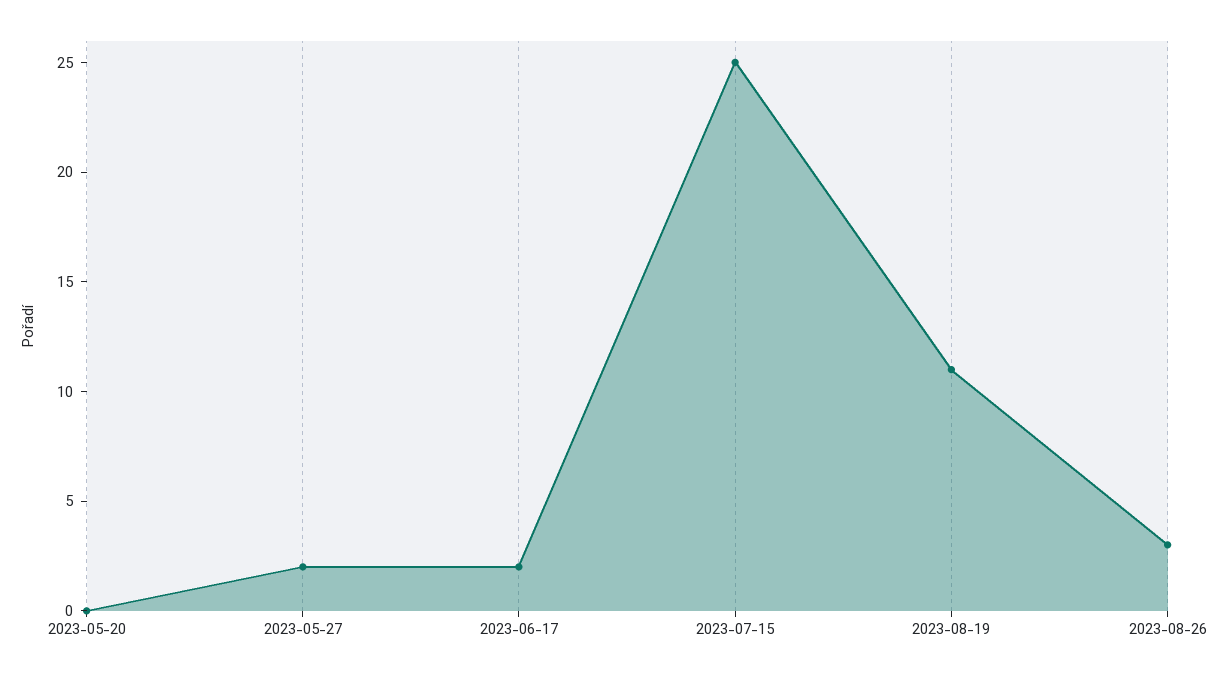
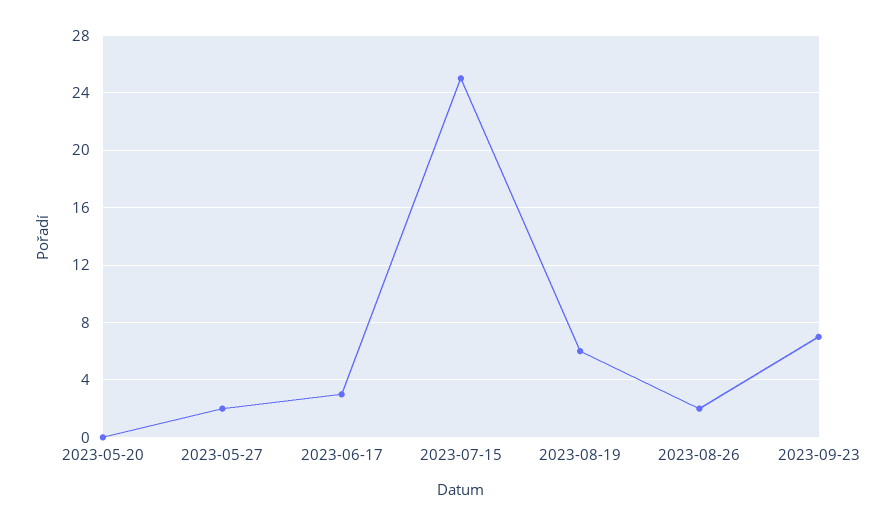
2023-06-17: 2 -> 3
2023-08-19: 11 -> 6
2023-08-26: 3 -> 2
2023-09-23: none -> 7

